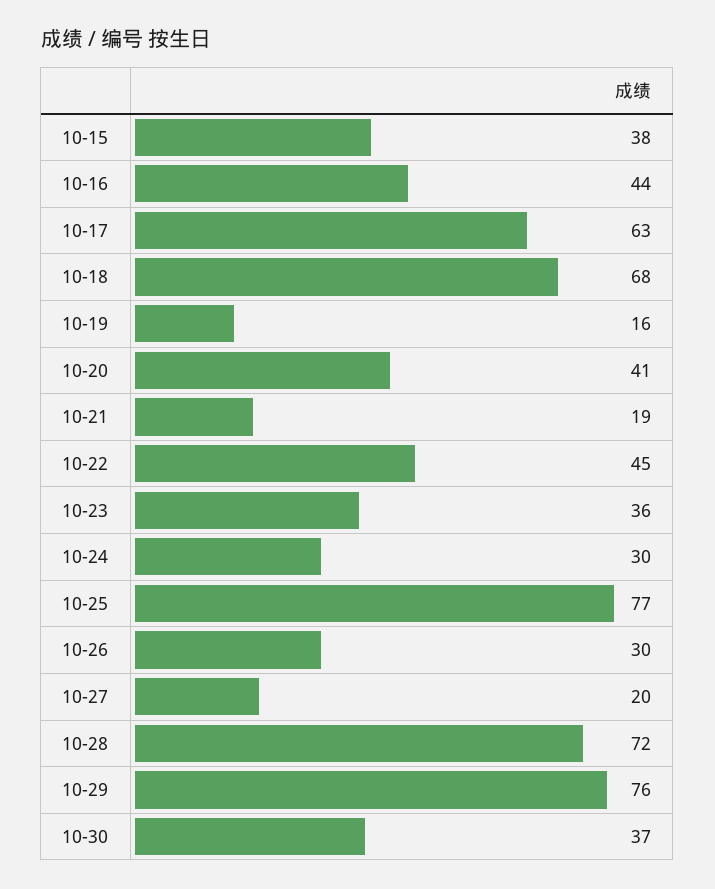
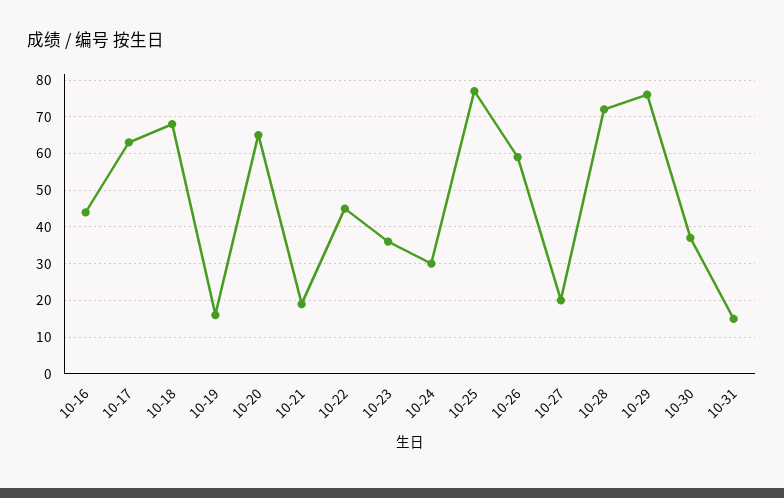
10-15: 38 -> none
10-20: 41 -> 65
10-26: 30 -> 60
10-31: none -> 15

